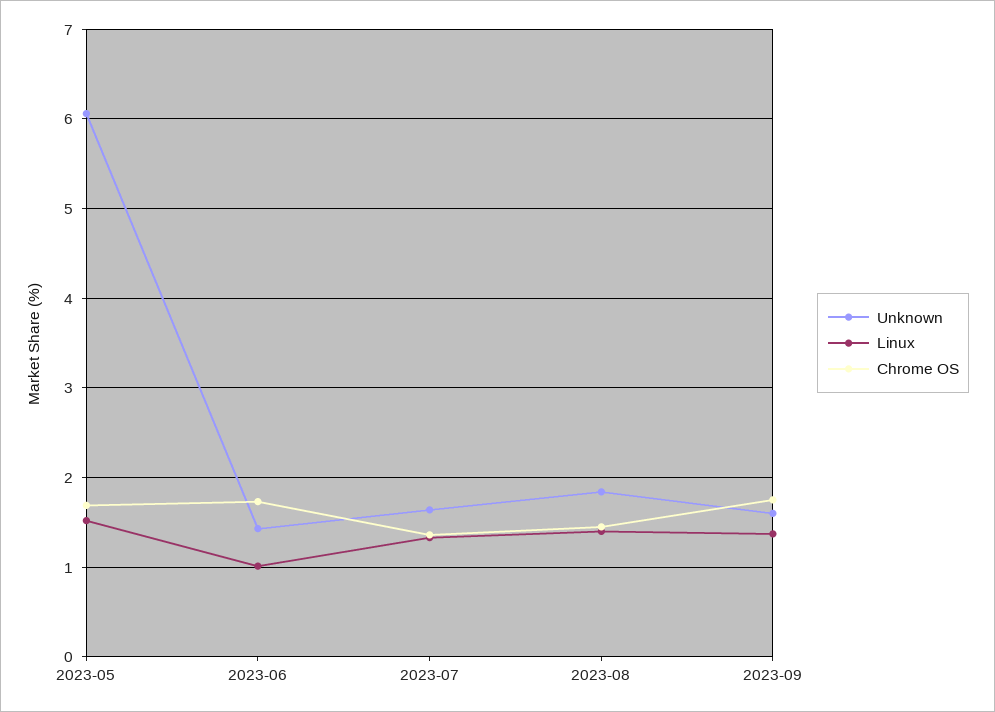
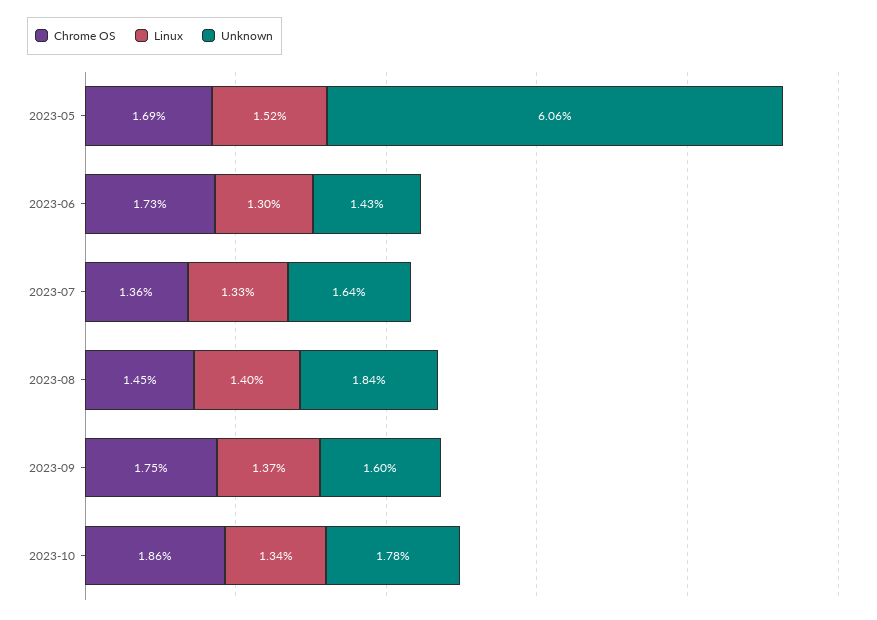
Linux, 2023-06: 1 -> 1.3
Chrome OS, 2023-10: none -> 1.86
Linux, 2023-10: none -> 1.34
Unknown, 2023-10: none -> 1.78

